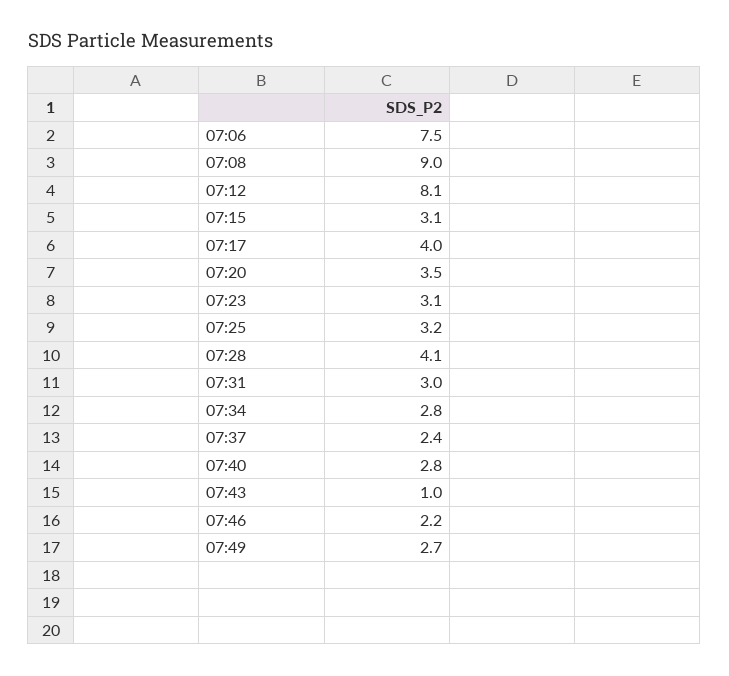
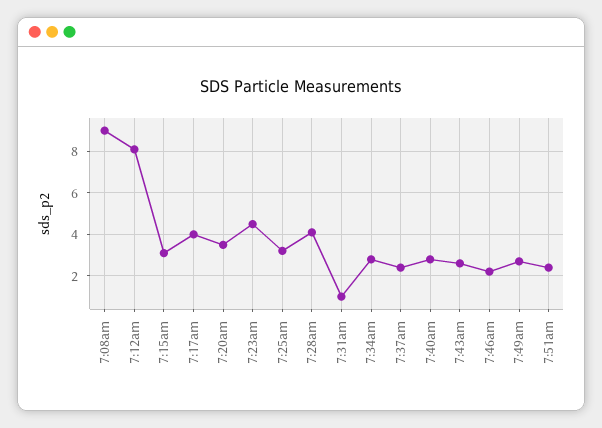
07:06: 7.5 -> none
07:23: 3.1 -> 4.5
07:31: 3 -> 1
07:43: 1 -> 2.5
7:51am: none -> 2.5

